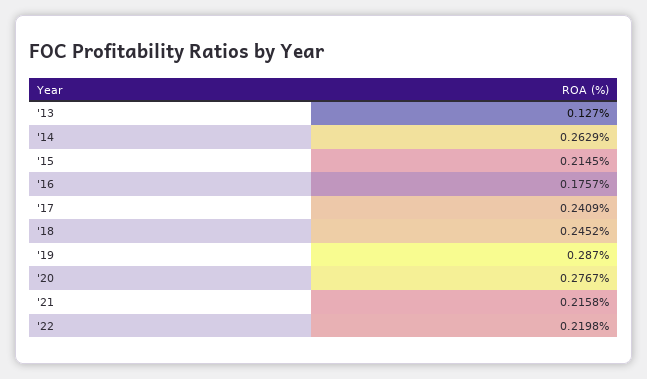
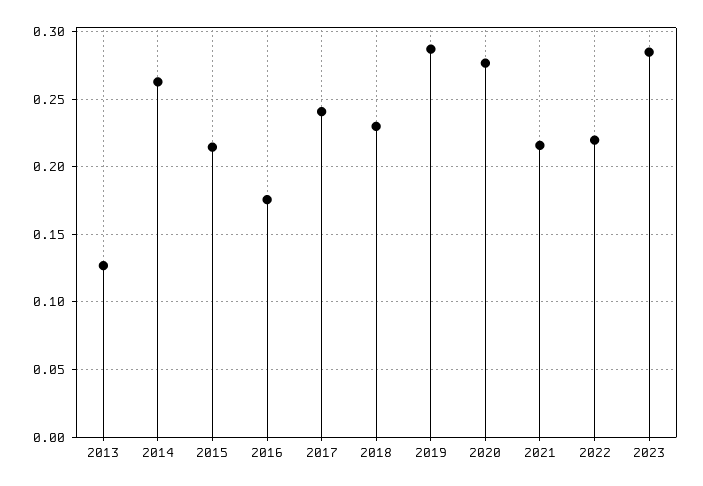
'18: 0.2452 -> 0.23
2023: none -> 0.285

